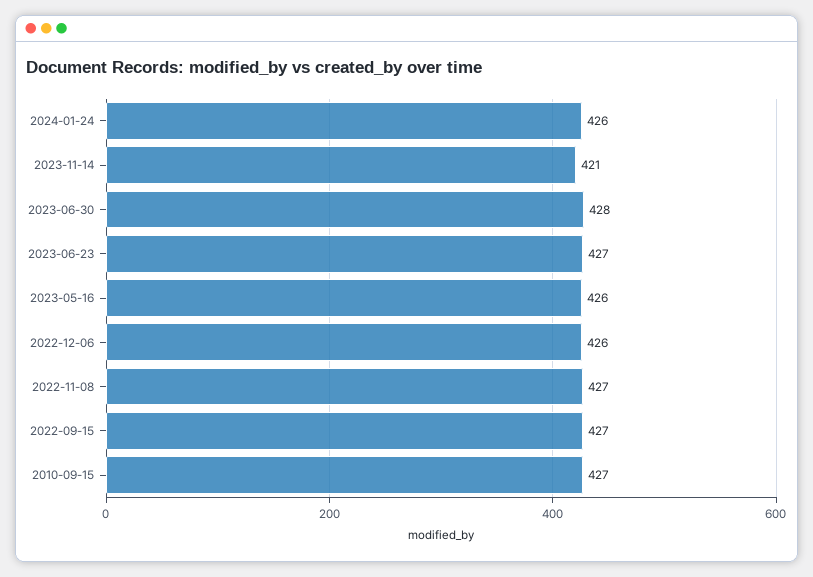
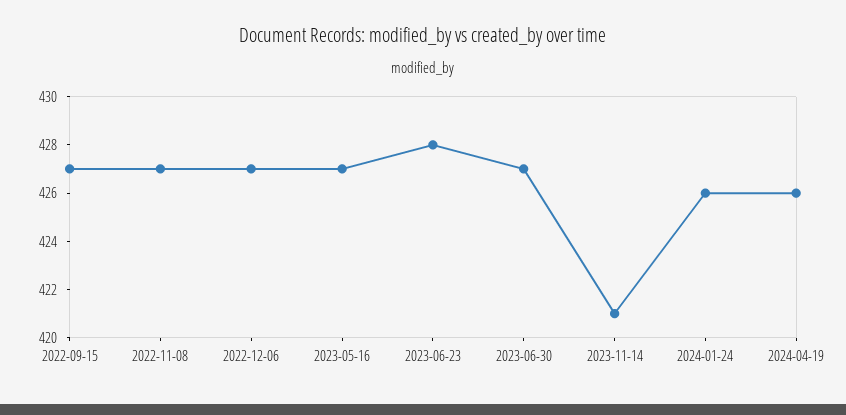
2023-06-30: 428 -> 427
2023-06-23: 427 -> 428
2023-05-16: 426 -> 427
2022-12-06: 426 -> 427
2010-09-15: 427 -> none
2024-04-19: none -> 426

